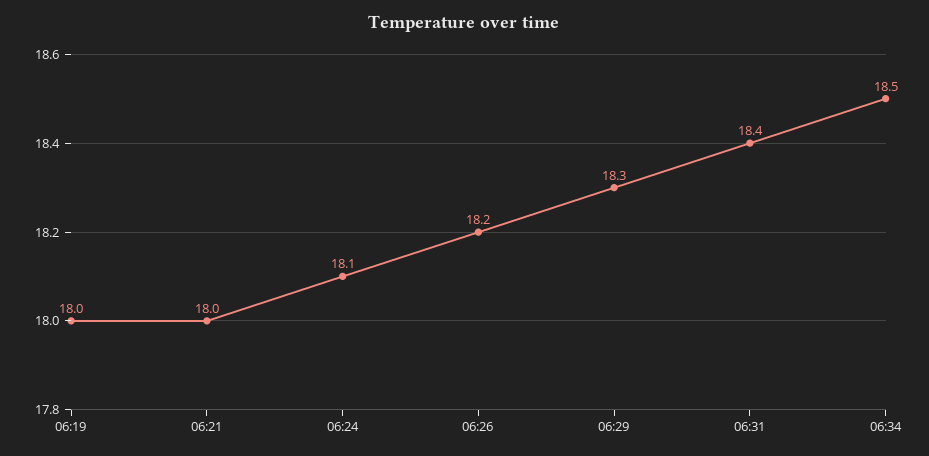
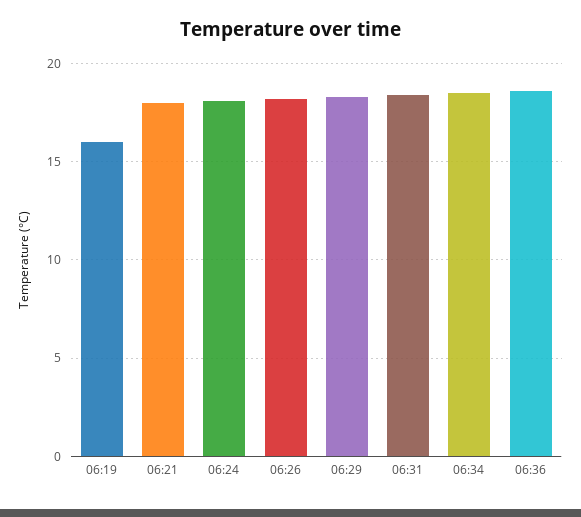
06:19: 18 -> 16
06:36: none -> 18.5

